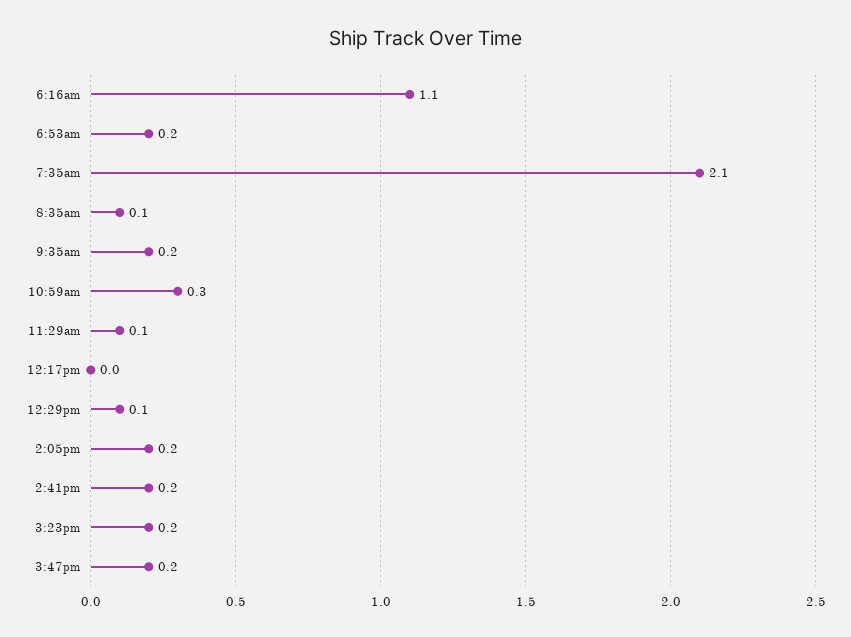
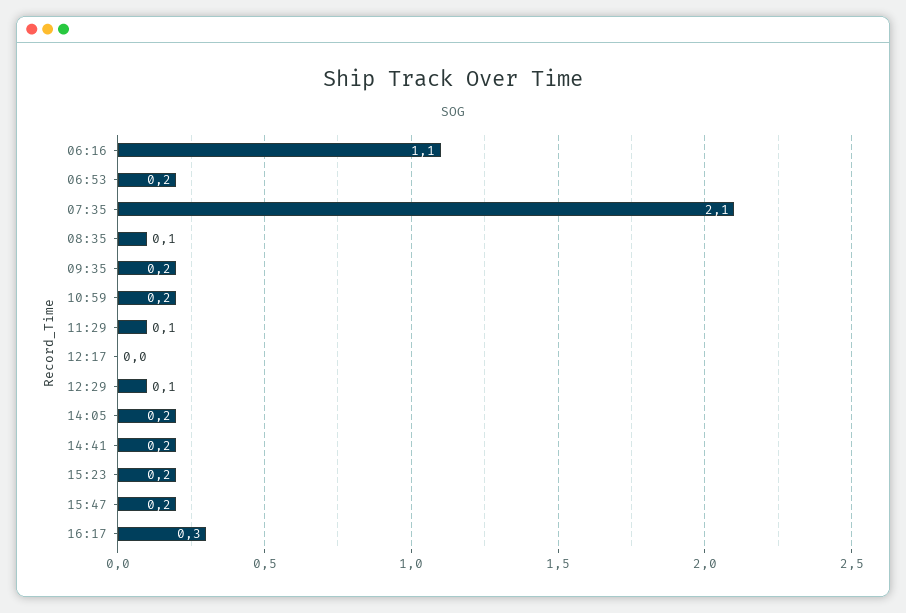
10:59am: 0.3 -> 0.2
16:17: none -> 0.3

